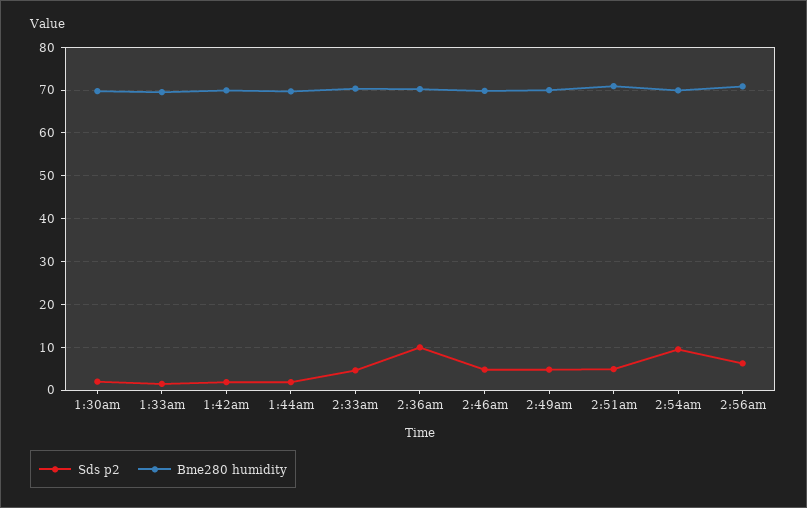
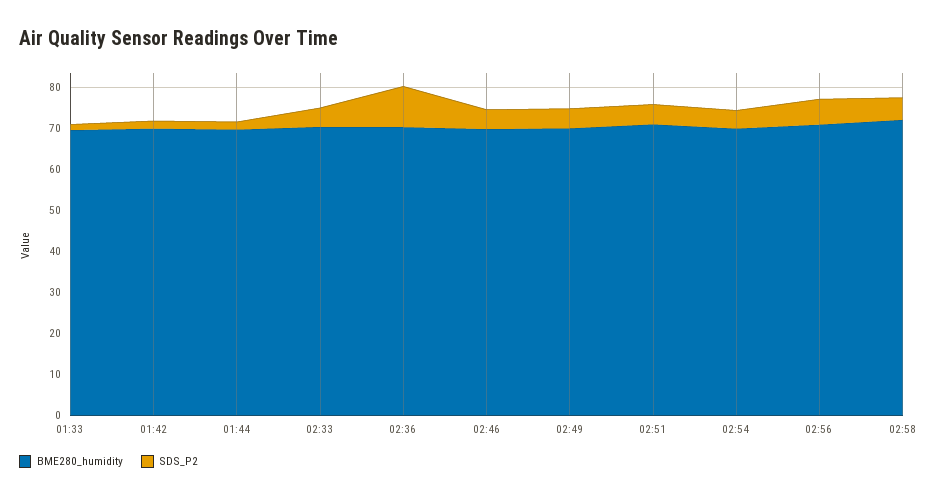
Sds p2, 1:30am: 2 -> none
Bme280 humidity, 1:30am: 70 -> none
Sds p2, 2:54am: 10 -> 4
Bme280 humidity, 02:58: none -> 72
Sds p2, 02:58: none -> 6

